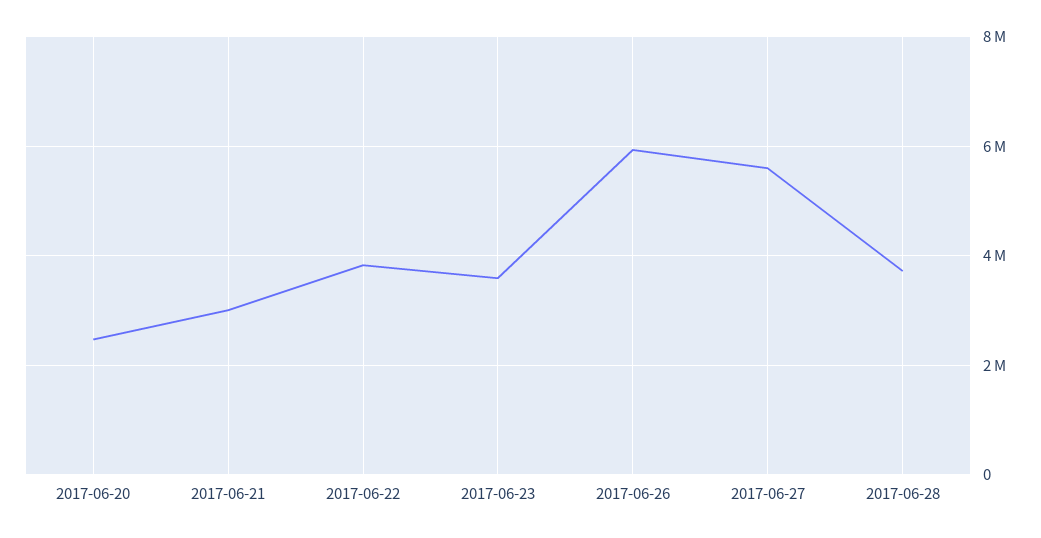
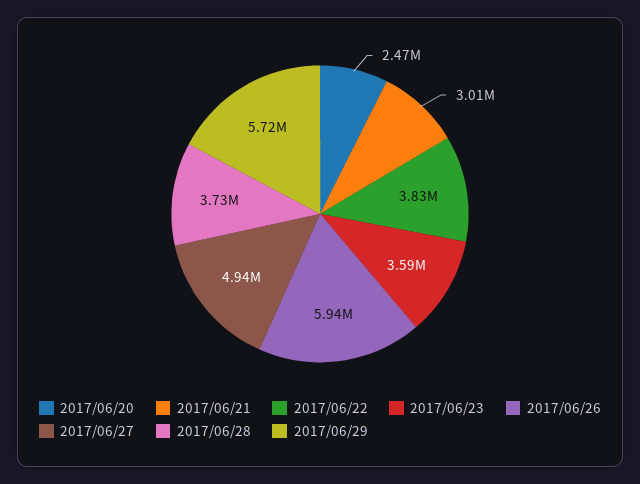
2017-06-27: 5600000 -> 4940000
2017/06/29: none -> 5720000

